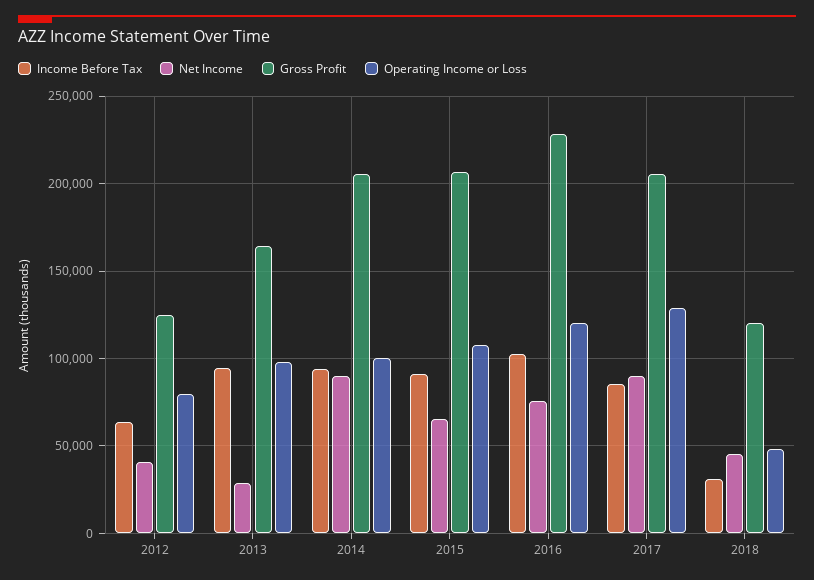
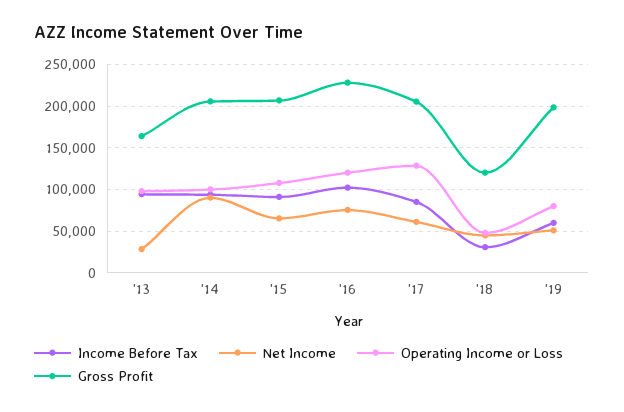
Income Before Tax, 2012: 65000 -> none
Net Income, 2012: 40000 -> none
Gross Profit, 2012: 125000 -> none
Operating Income or Loss, 2012: 80000 -> none
Net Income, 2017: 90000 -> 60000
Income Before Tax, '19: none -> 60000
Net Income, '19: none -> 50000
Operating Income or Loss, '19: none -> 80000
Gross Profit, '19: none -> 200000

